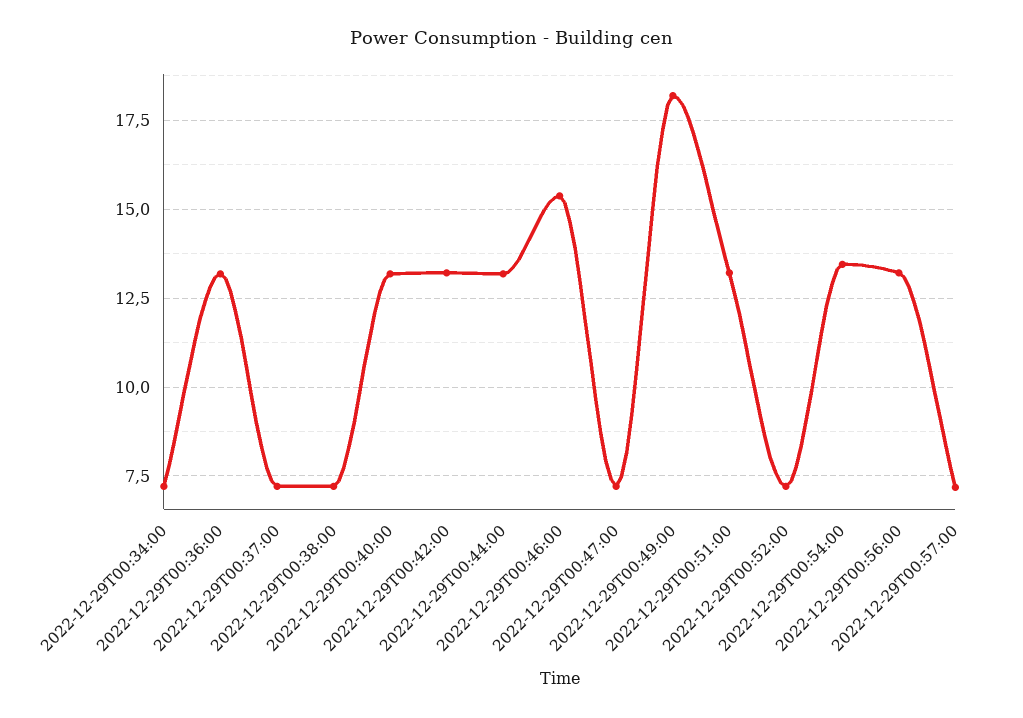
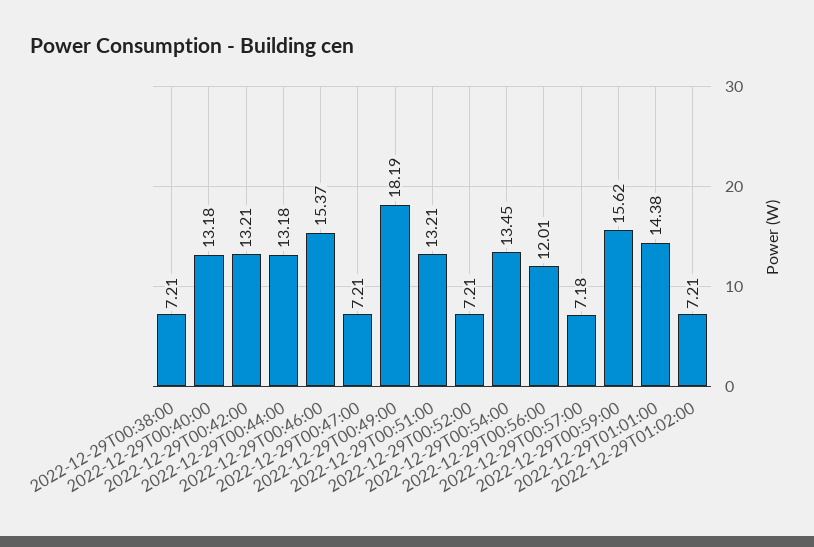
2022-12-29T00:34:00: 7.25 -> none
2022-12-29T00:36:00: 13.25 -> none
2022-12-29T00:37:00: 7.25 -> none
2022-12-29T00:56:00: 13.25 -> 12.01
2022-12-29T00:59:00: none -> 15.62
2022-12-29T01:01:00: none -> 14.38
2022-12-29T01:02:00: none -> 7.21

